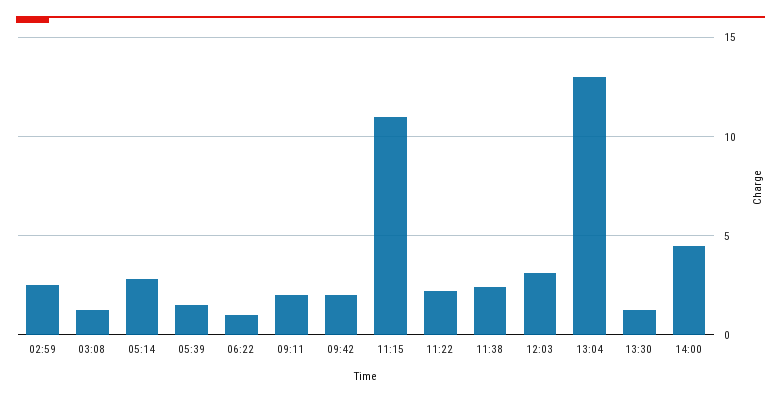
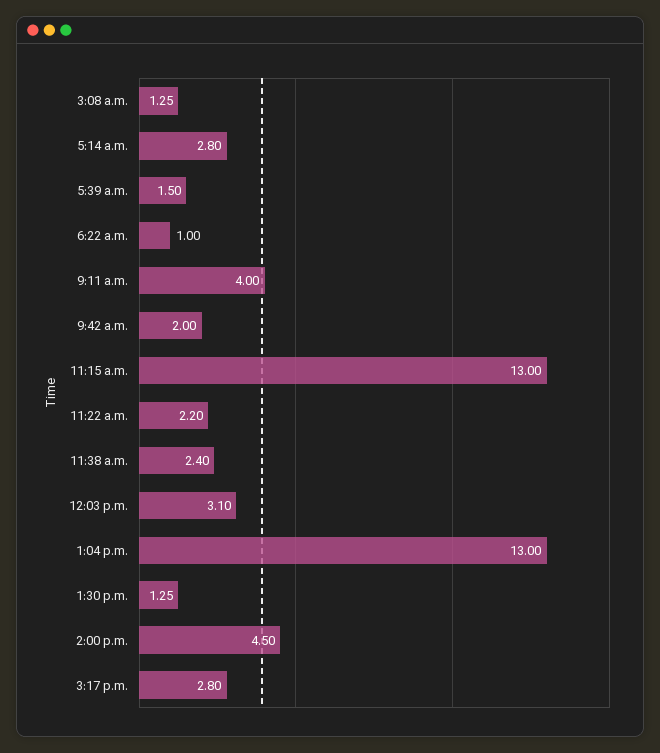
02:59: 2.5 -> none
09:11: 2 -> 4
11:15: 11 -> 13
3:17 p.m.: none -> 2.8

